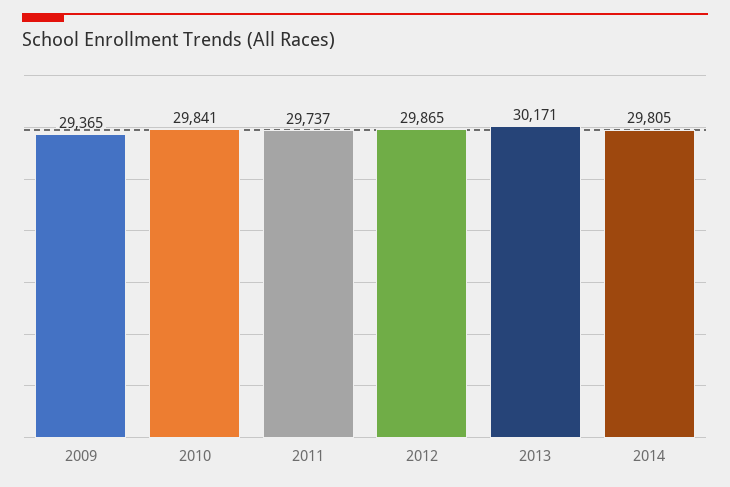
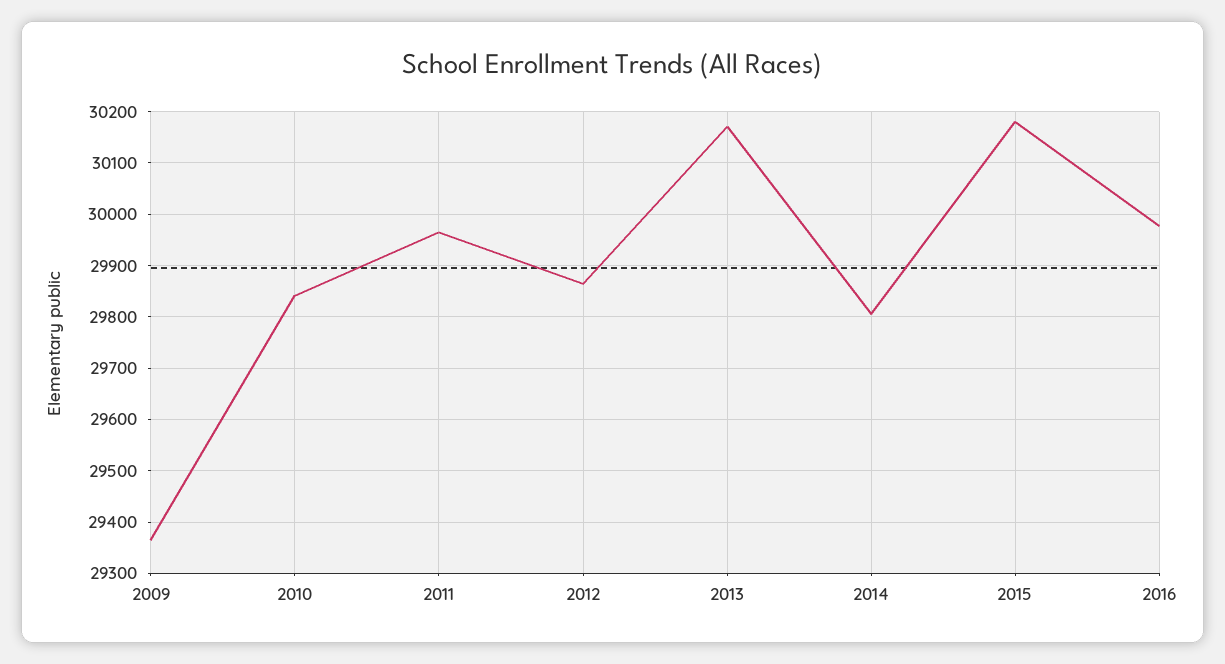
2011: 29737 -> 29960
2015: none -> 30180
2016: none -> 29980

